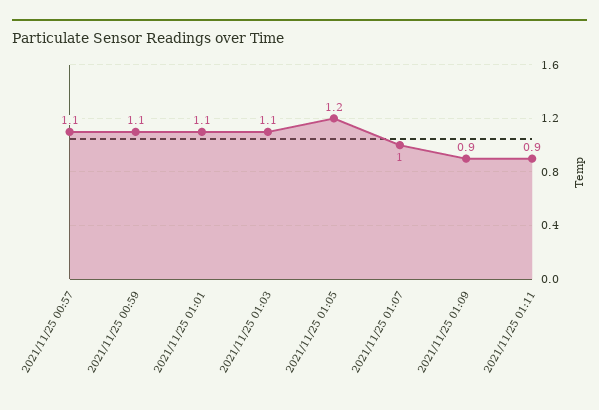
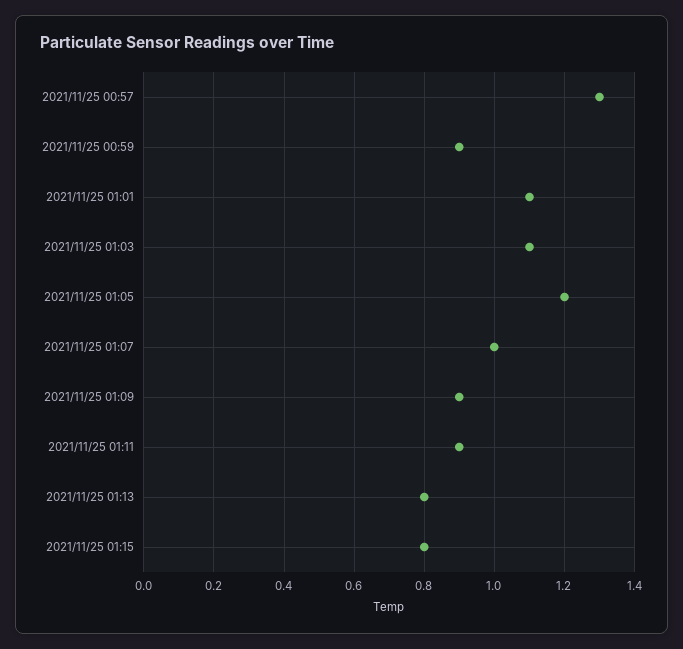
2021/11/25 00:57: 1.1 -> 1.3
2021/11/25 00:59: 1.1 -> 0.9
2021/11/25 01:13: none -> 0.8
2021/11/25 01:15: none -> 0.8

